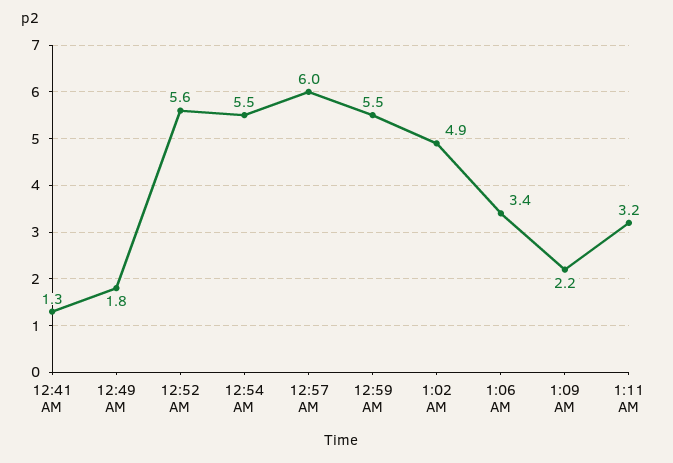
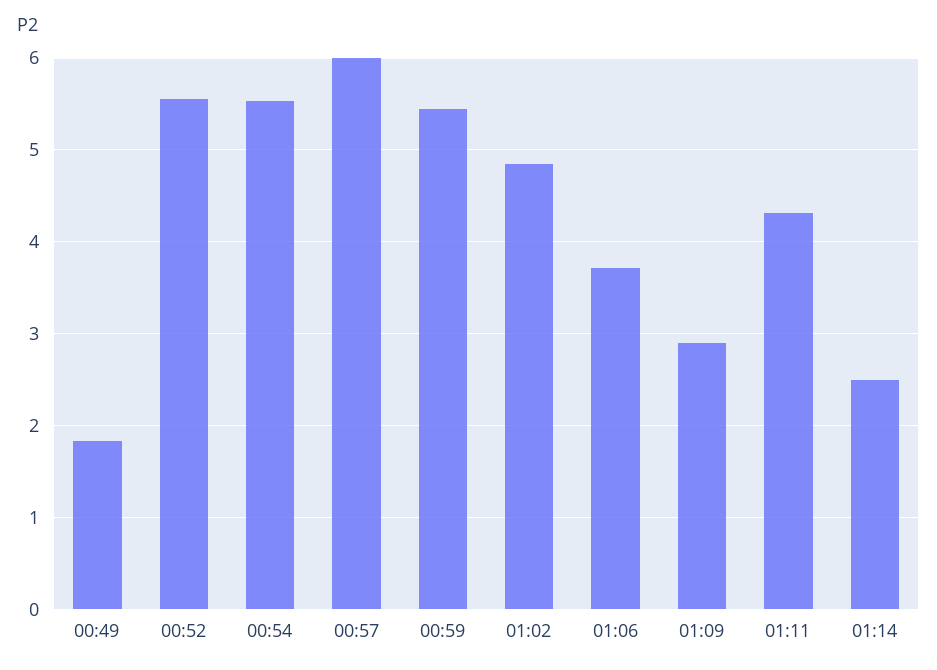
12:41 AM: 1.3 -> none
1:06 AM: 3.4 -> 3.7
1:09 AM: 2.2 -> 2.9
1:11 AM: 3.2 -> 4.3
01:14: none -> 2.5

